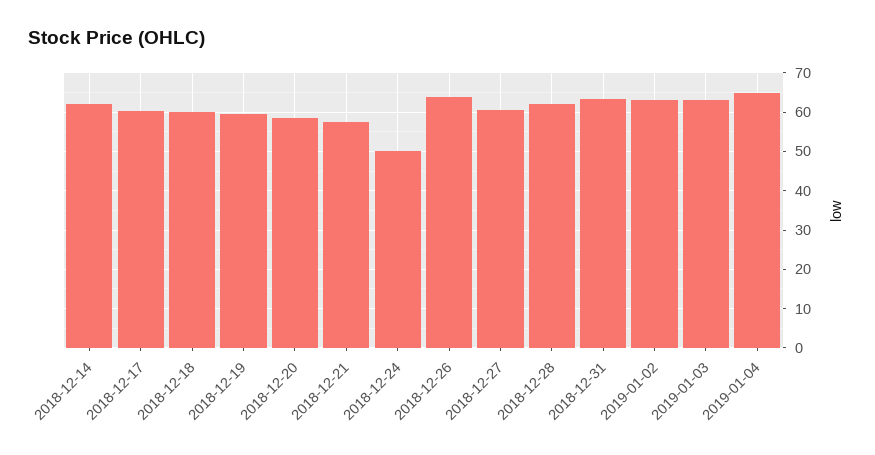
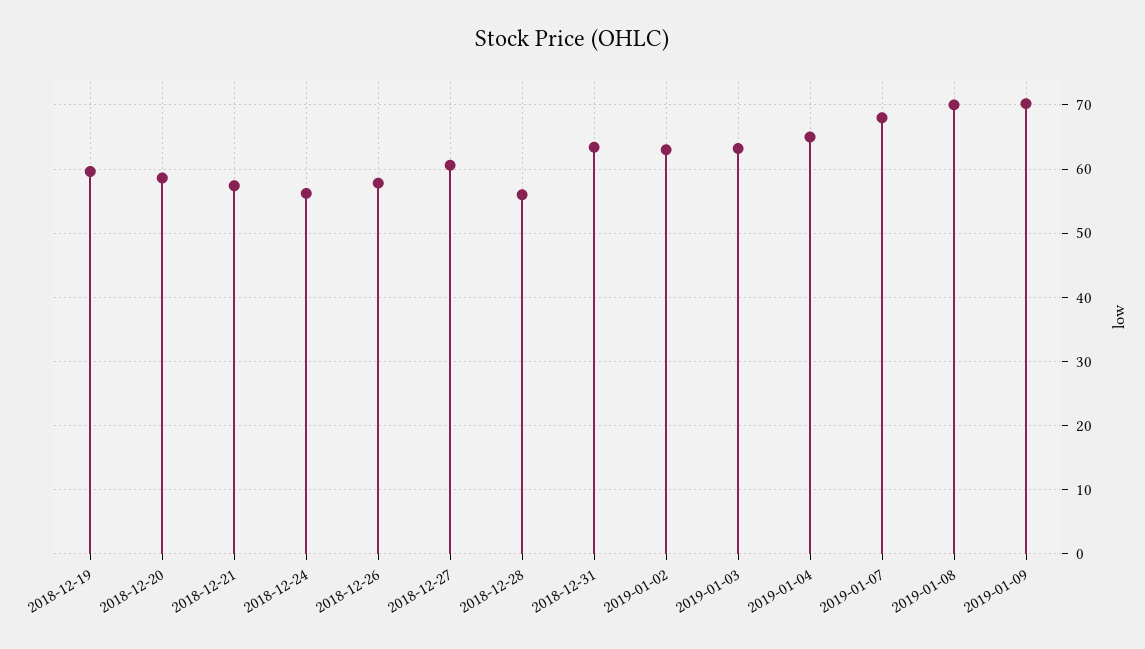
2018-12-14: 62 -> none
2018-12-17: 60 -> none
2018-12-18: 60 -> none
2018-12-24: 50 -> 56
2018-12-26: 64 -> 58
2018-12-28: 62 -> 56
2019-01-07: none -> 68
2019-01-08: none -> 70
2019-01-09: none -> 70

